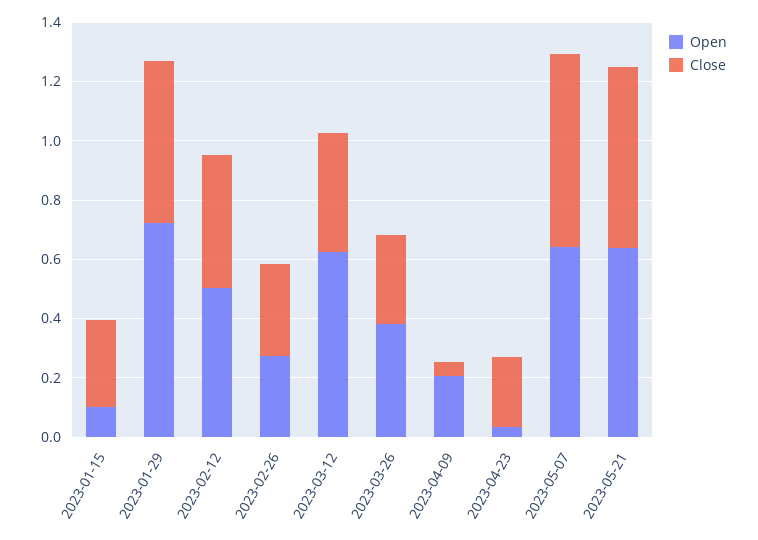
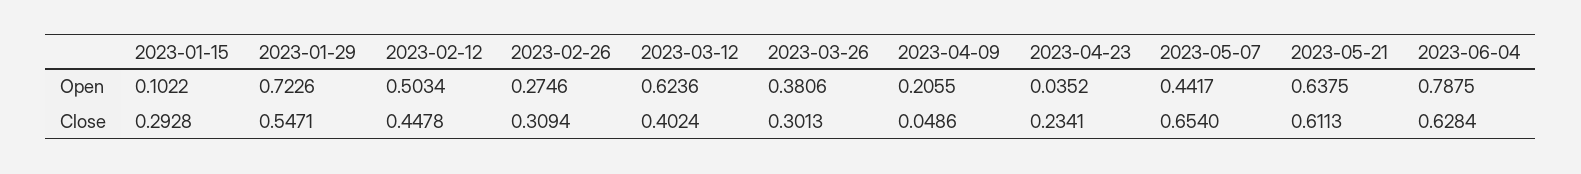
Open, 2023-05-07: 0.65 -> 0.4417
Open, 2023-06-04: none -> 0.7875
Close, 2023-06-04: none -> 0.6284

